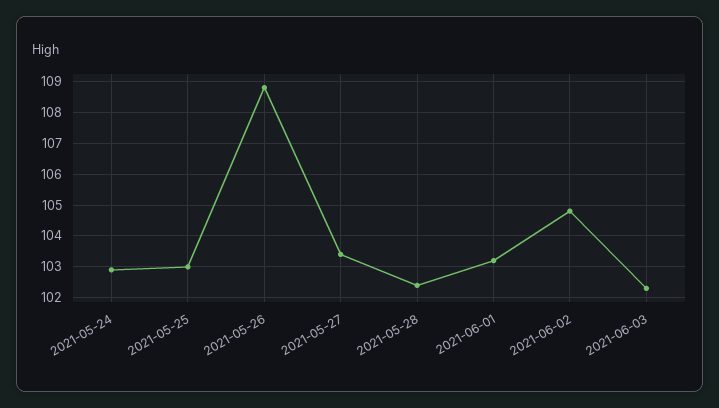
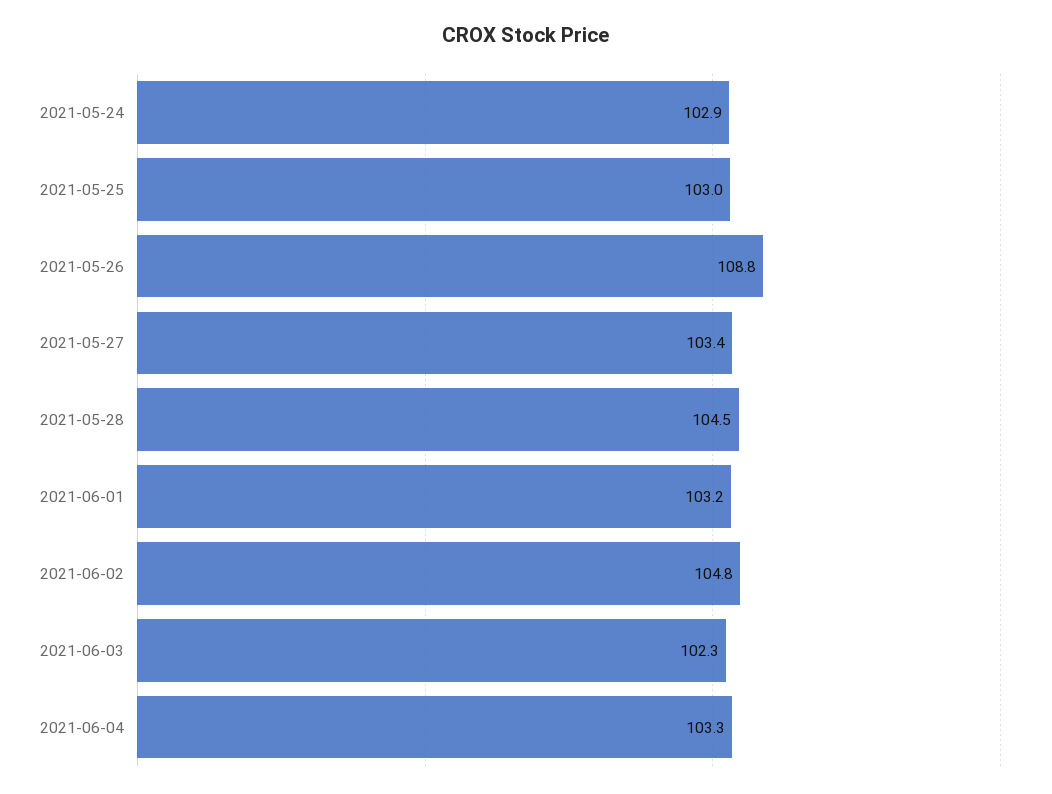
2021-05-28: 102.5 -> 104.5
2021-06-04: none -> 103.3

